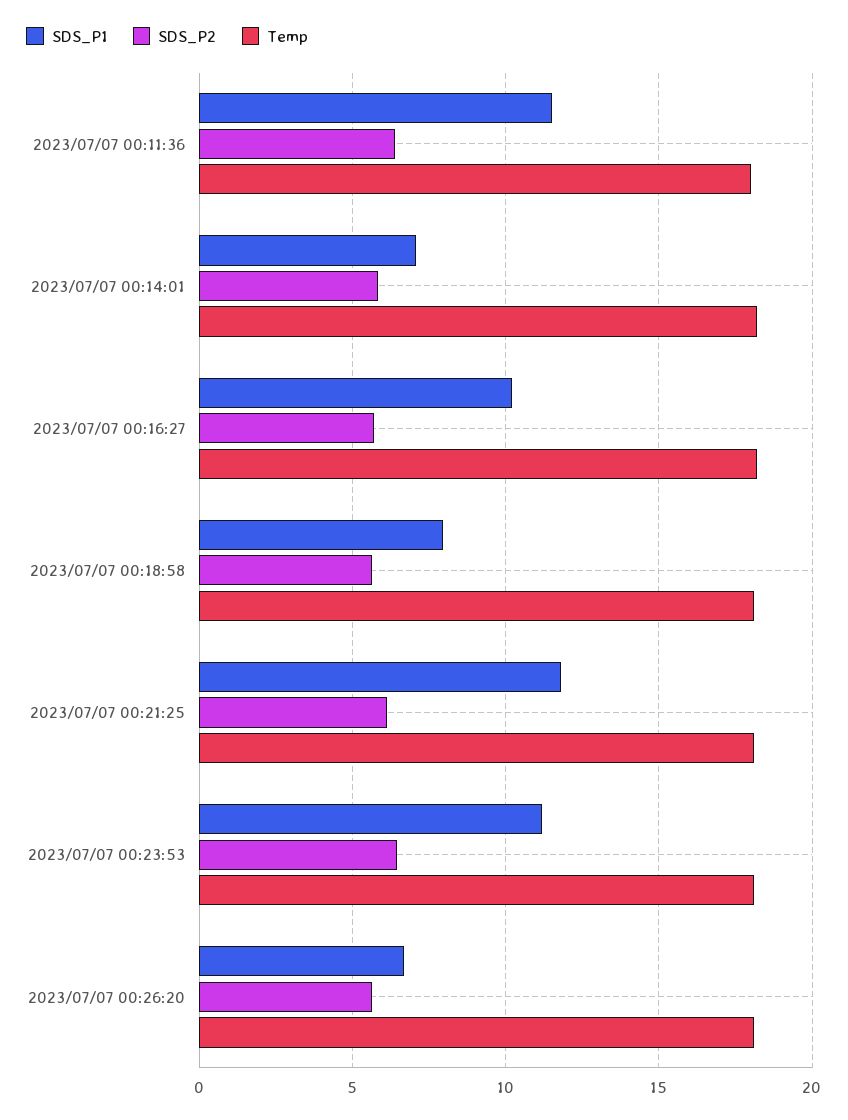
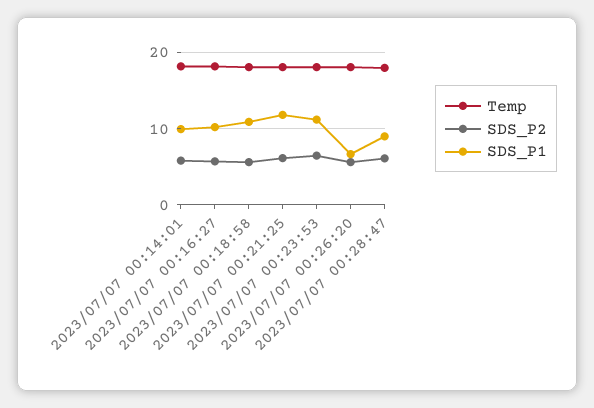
SDS_P1, 2023/07/07 00:11:36: 11.5 -> none
SDS_P2, 2023/07/07 00:11:36: 6.5 -> none
Temp, 2023/07/07 00:11:36: 18 -> none
SDS_P1, 2023/07/07 00:14:01: 7 -> 10
SDS_P1, 2023/07/07 00:18:58: 8 -> 11
Temp, 2023/07/07 00:28:47: none -> 18
SDS_P2, 2023/07/07 00:28:47: none -> 6
SDS_P1, 2023/07/07 00:28:47: none -> 9

